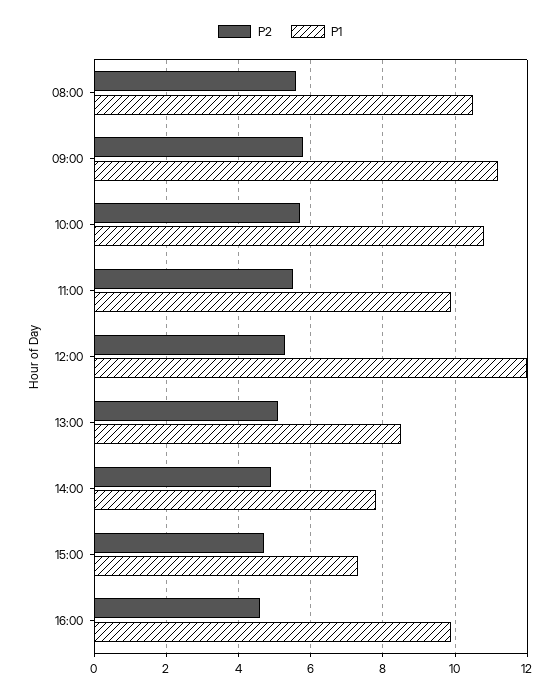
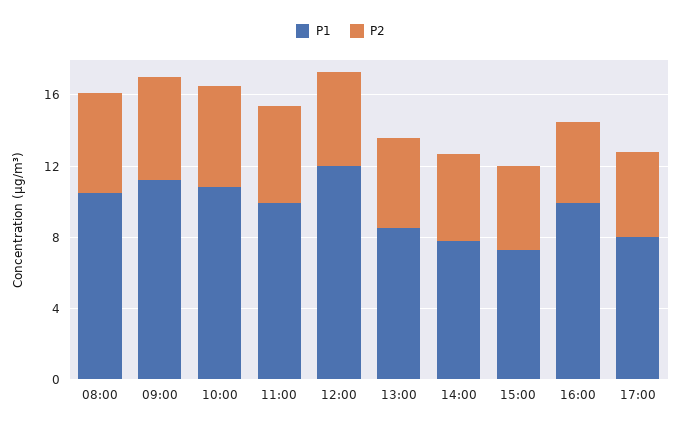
P1, 17:00: none -> 8
P2, 17:00: none -> 5

